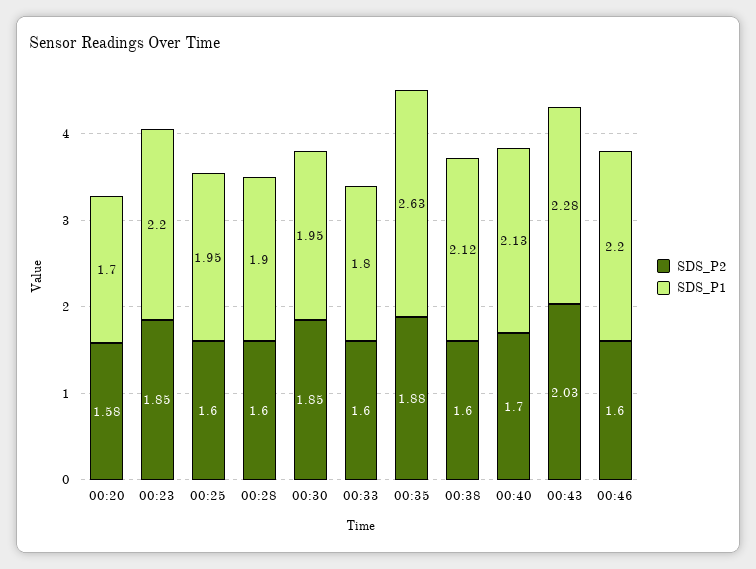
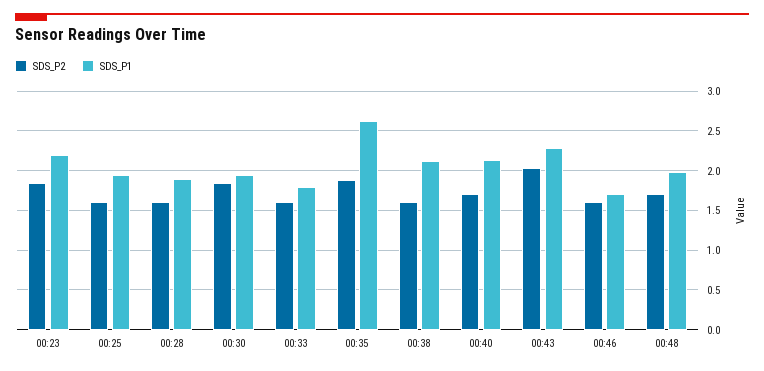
SDS_P2, 00:20: 1.58 -> none
SDS_P1, 00:20: 1.7 -> none
SDS_P1, 00:46: 2.2 -> 1.7
SDS_P2, 00:48: none -> 1.7
SDS_P1, 00:48: none -> 2

